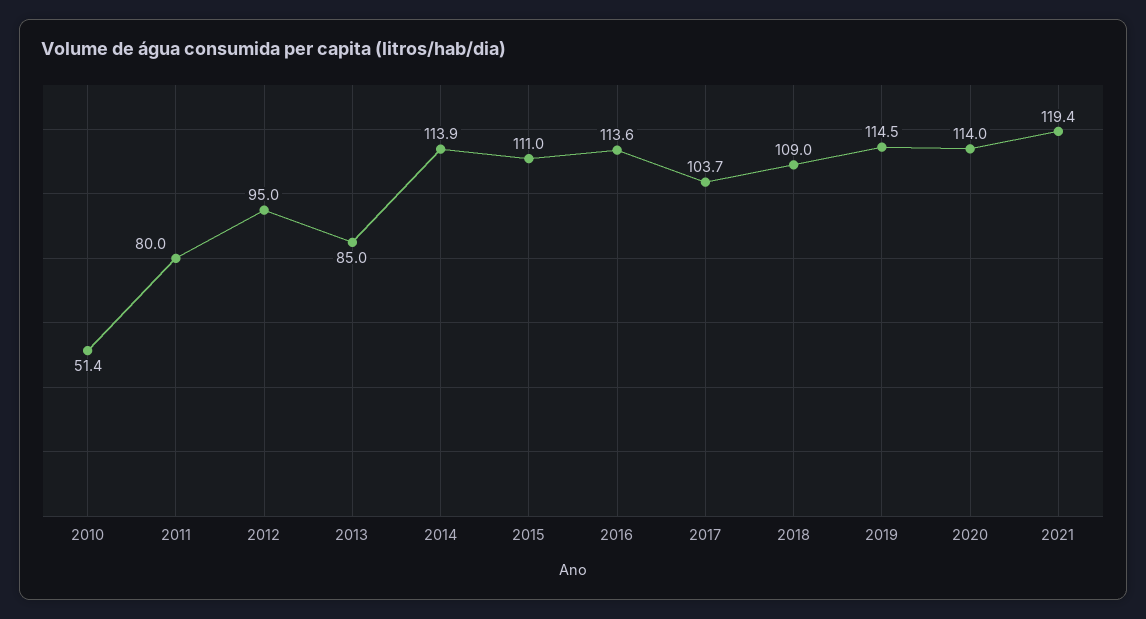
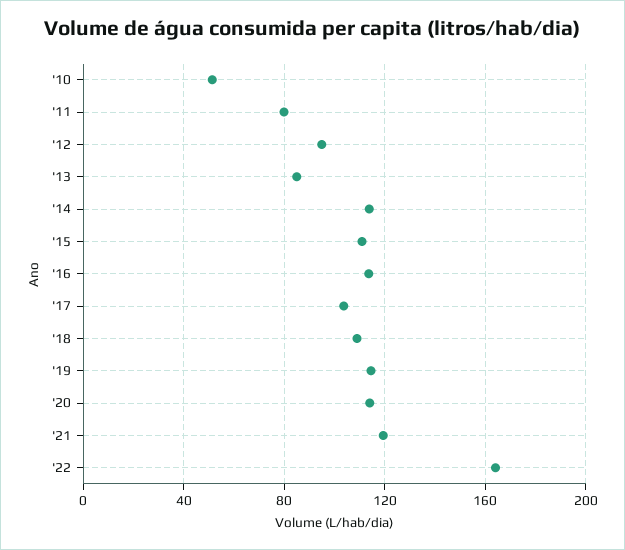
'22: none -> 165

